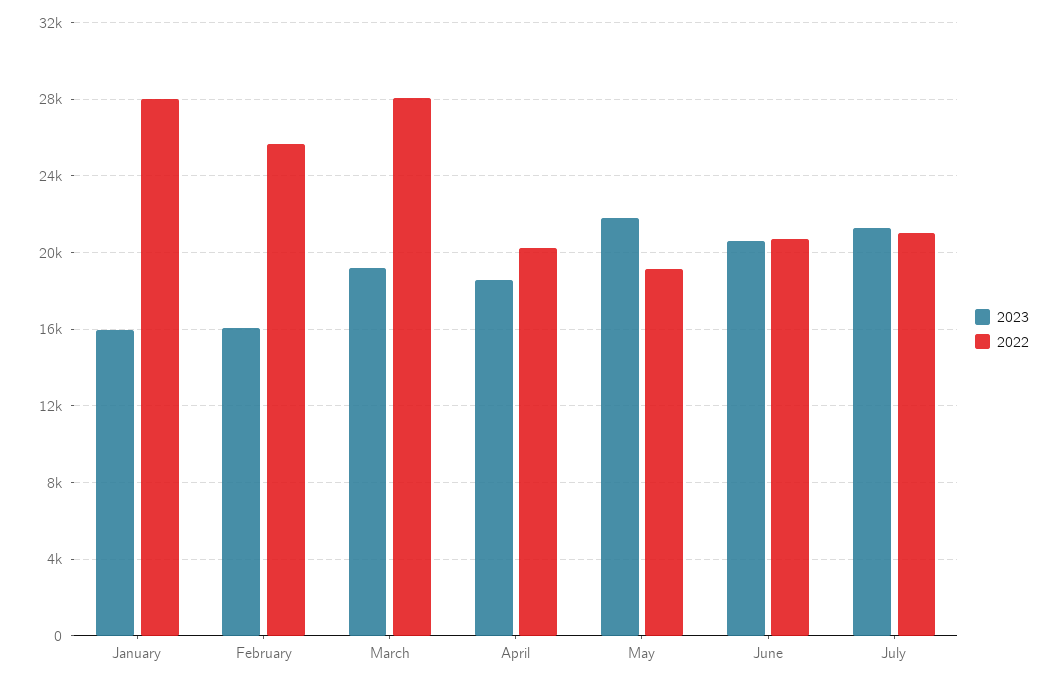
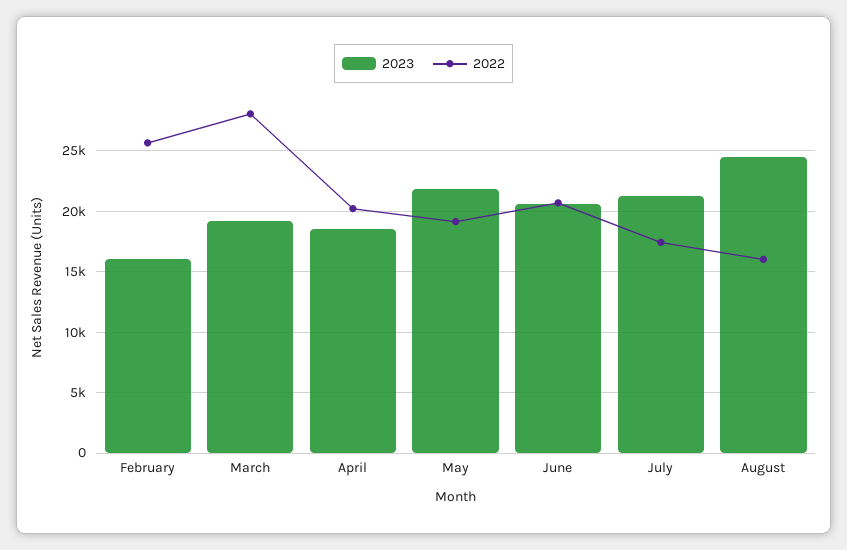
2023, January: 16000 -> none
2022, January: 28000 -> none
2022, July: 21000 -> 17500
2023, August: none -> 24500
2022, August: none -> 16000

